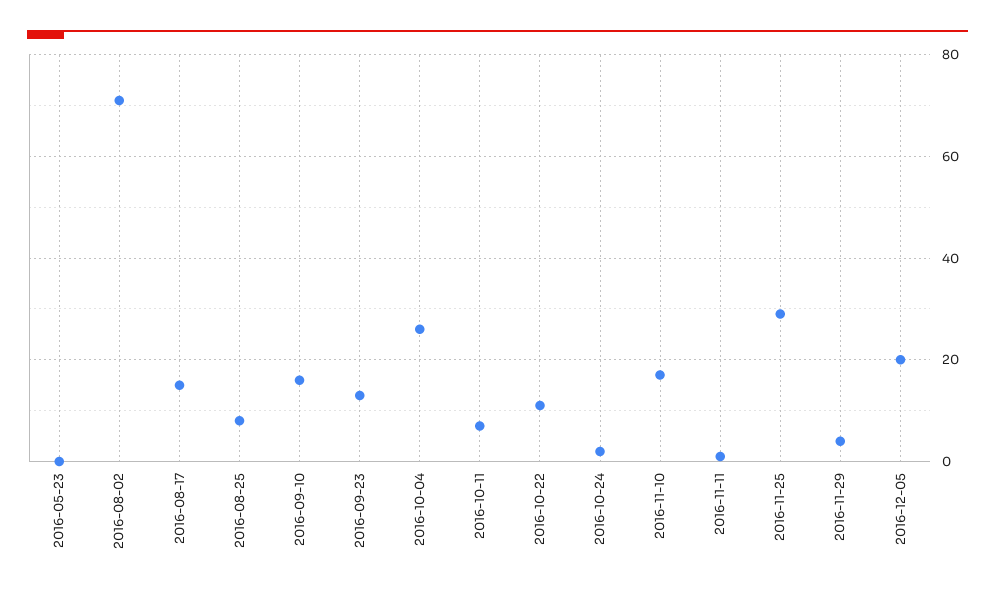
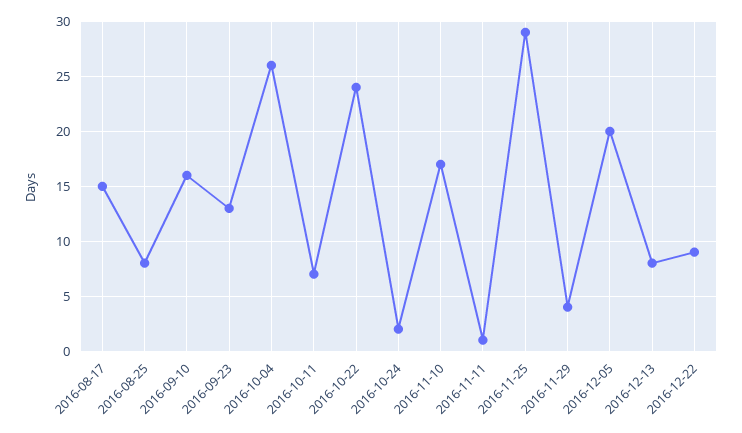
2016-05-23: 0 -> none
2016-08-02: 70 -> none
2016-10-22: 10 -> 24
2016-12-13: none -> 8
2016-12-22: none -> 9

